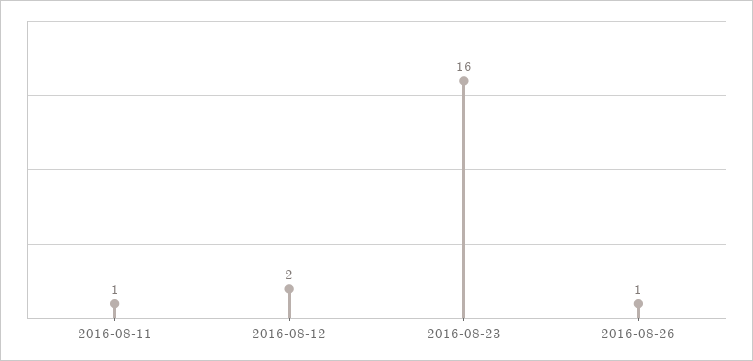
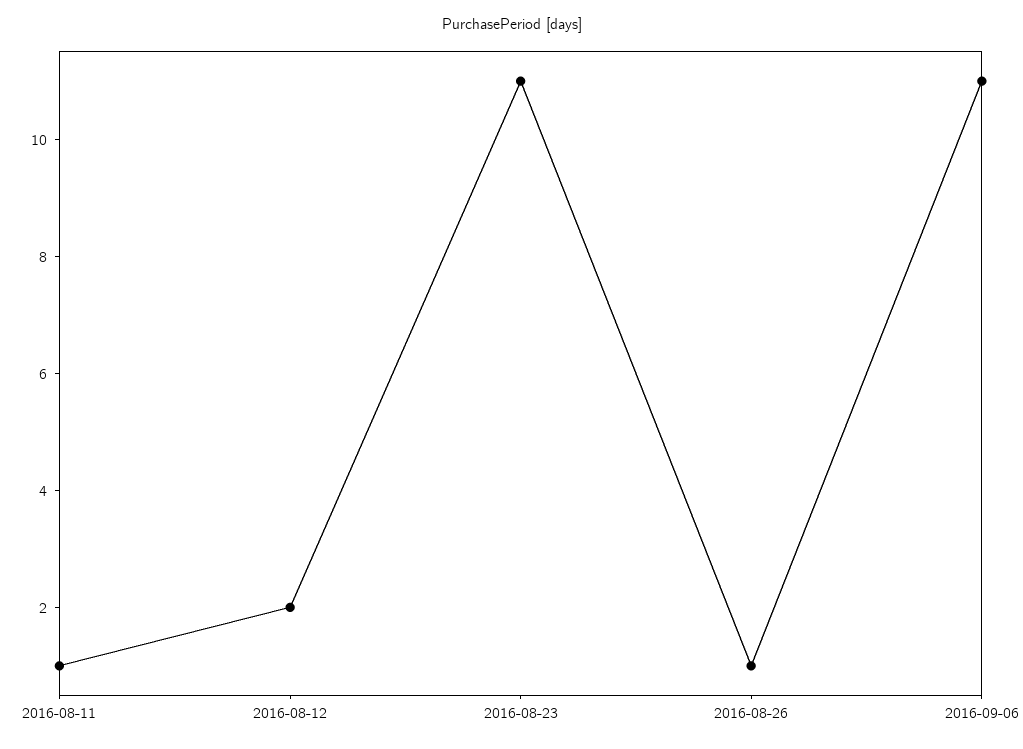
2016-08-23: 16 -> 11
2016-09-06: none -> 11

